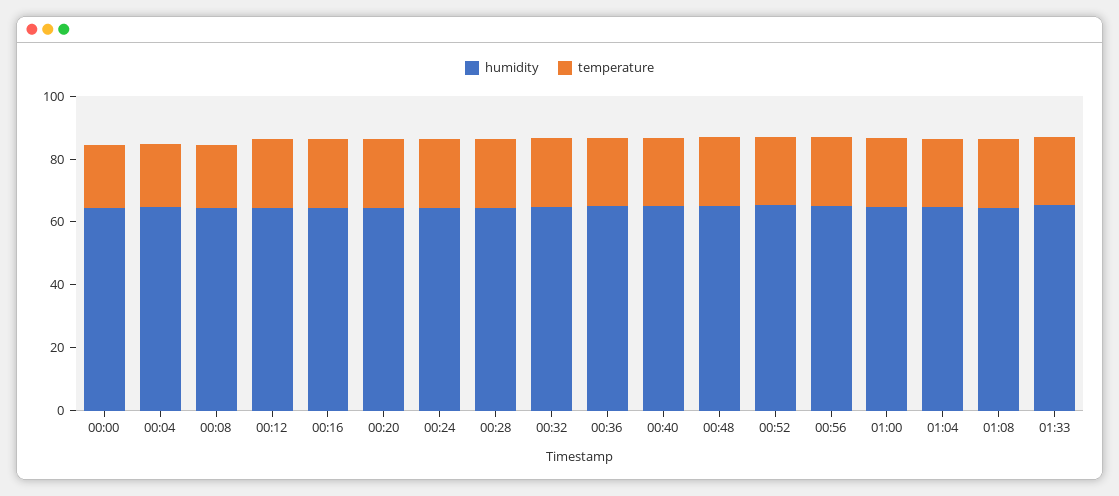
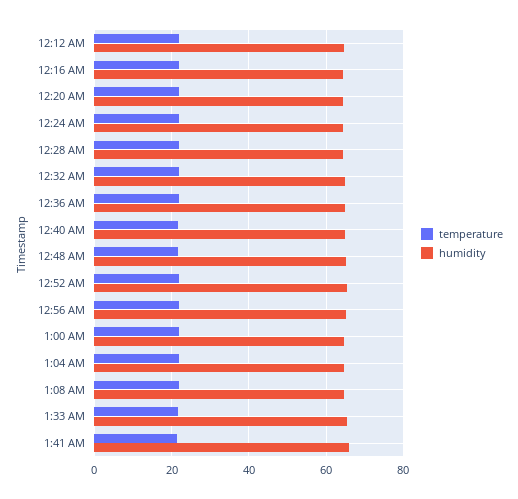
humidity, 00:00: 65 -> none
temperature, 00:00: 20 -> none
humidity, 00:04: 65 -> none
temperature, 00:04: 20 -> none
humidity, 00:08: 65 -> none
temperature, 00:08: 20 -> none
temperature, 1:41 AM: none -> 22
humidity, 1:41 AM: none -> 66

